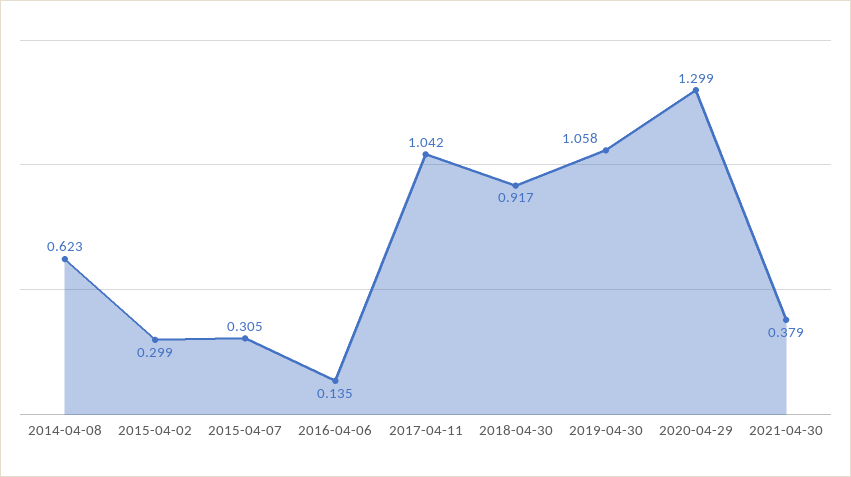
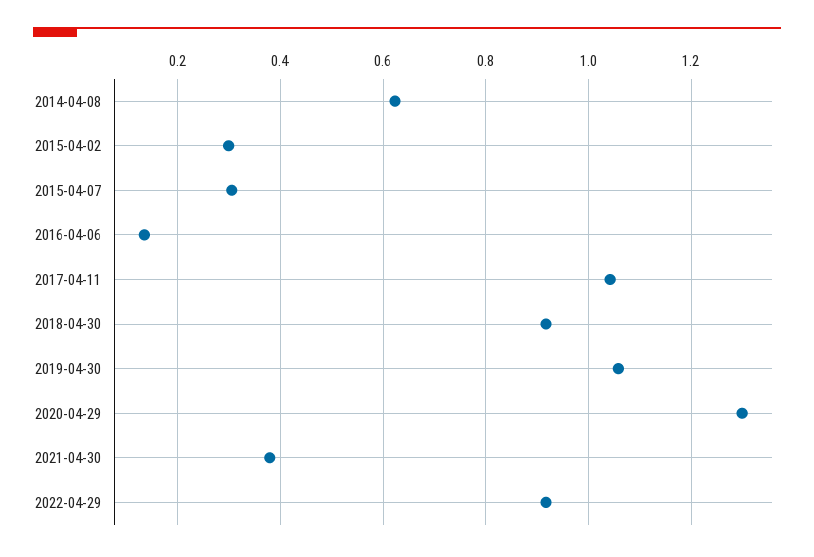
2022-04-29: none -> 0.92

